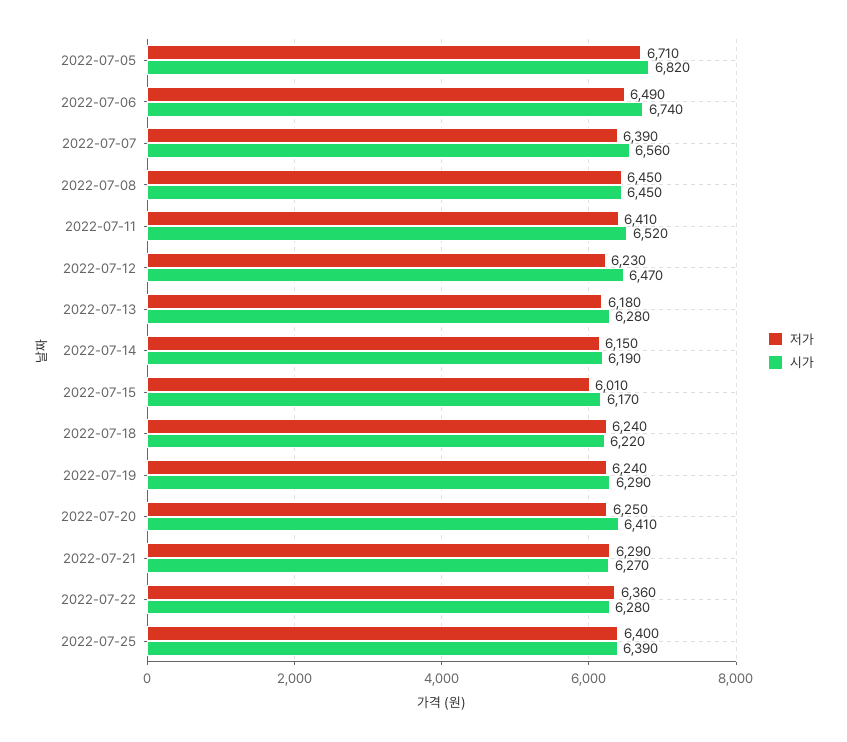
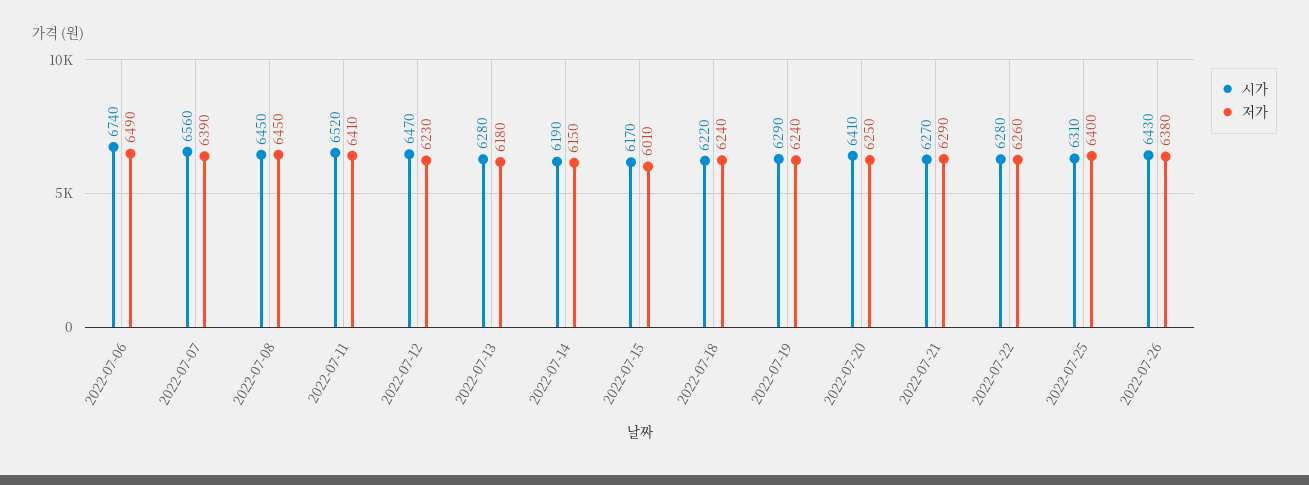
저가, 2022-07-05: 6710 -> none
시가, 2022-07-05: 6820 -> none
저가, 2022-07-22: 6360 -> 6260
시가, 2022-07-25: 6390 -> 6310
시가, 2022-07-26: none -> 6430
저가, 2022-07-26: none -> 6380

